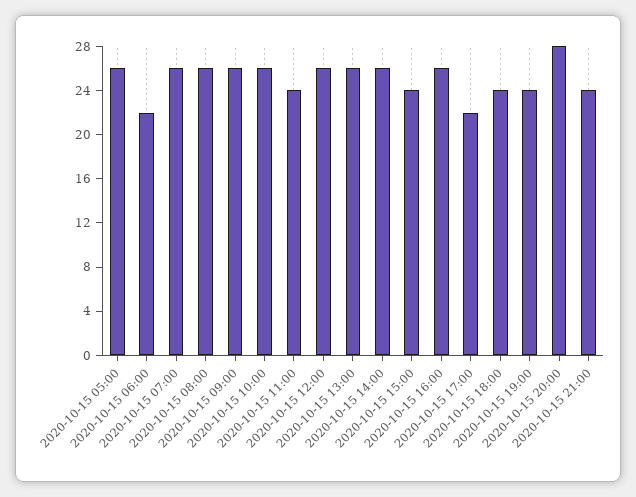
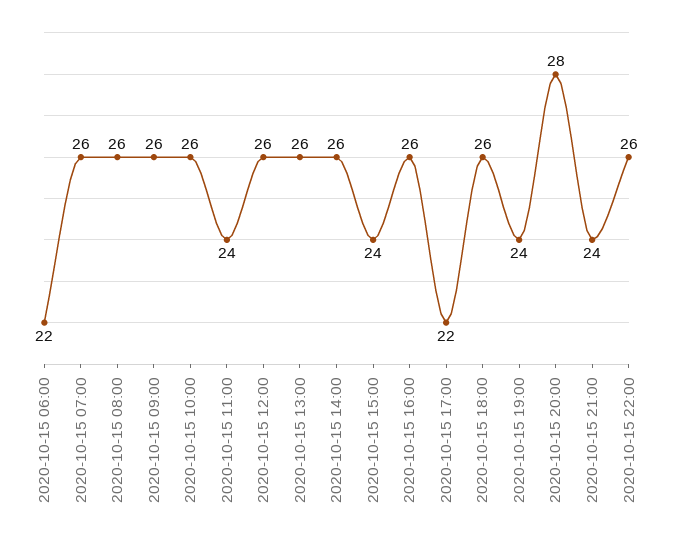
2020-10-15 05:00: 26 -> none
2020-10-15 18:00: 24 -> 26
2020-10-15 22:00: none -> 26

